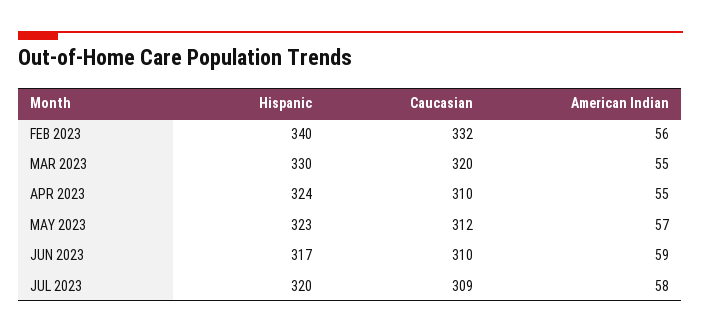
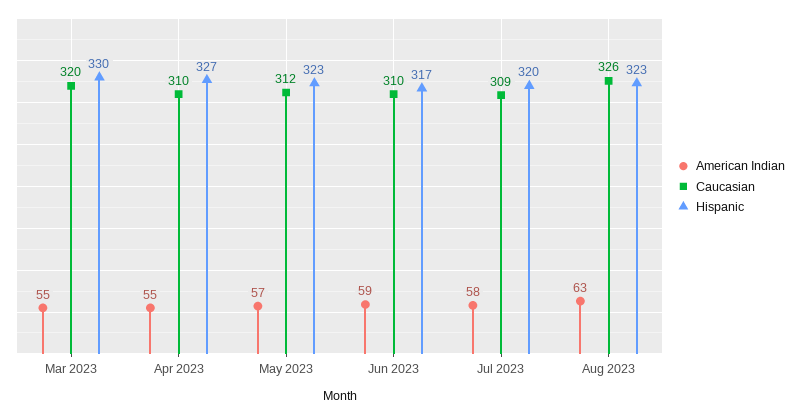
Hispanic, FEB 2023: 340 -> none
Caucasian, FEB 2023: 332 -> none
American Indian, FEB 2023: 56 -> none
Hispanic, APR 2023: 324 -> 327
American Indian, Aug 2023: none -> 63
Caucasian, Aug 2023: none -> 326
Hispanic, Aug 2023: none -> 323

